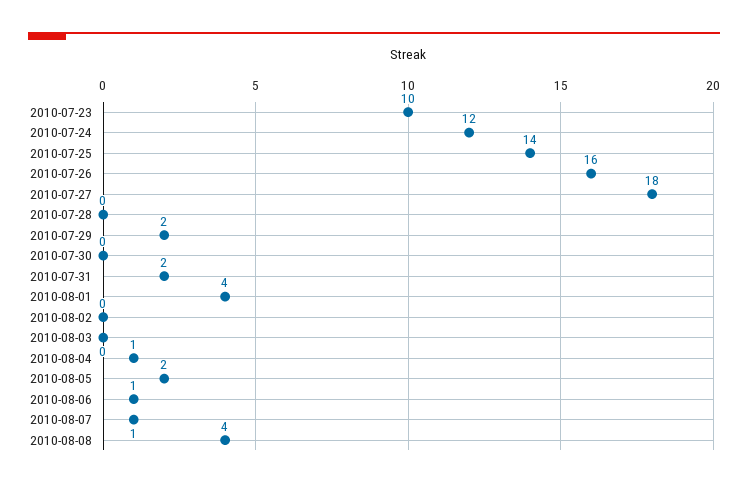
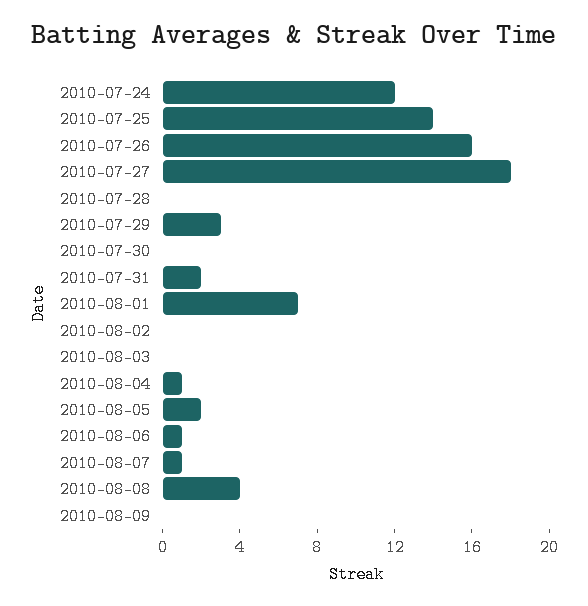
2010-07-23: 10 -> none
2010-07-29: 2 -> 3
2010-08-01: 4 -> 7
2010-08-09: none -> 0

